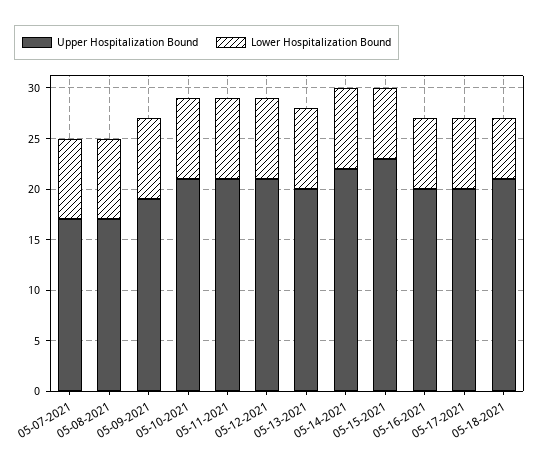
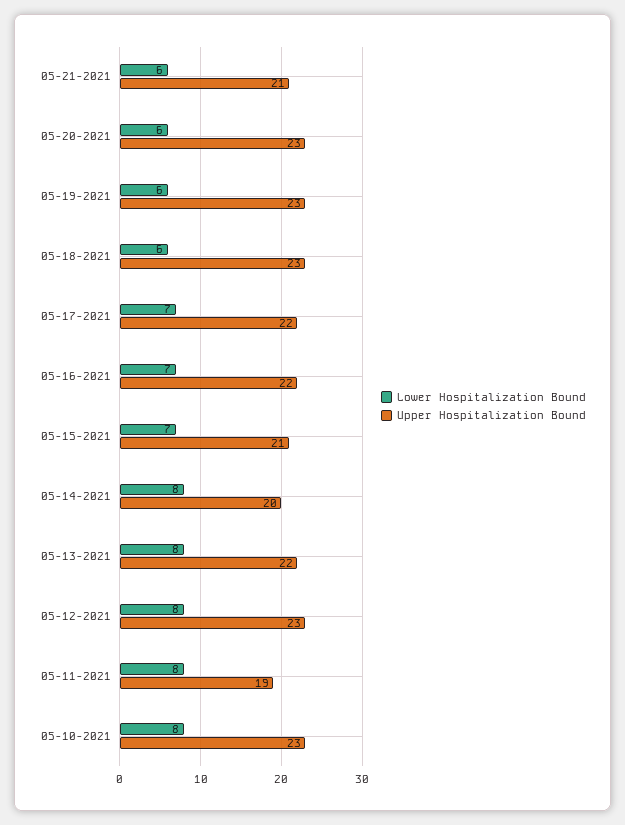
Upper Hospitalization Bound, 05-07-2021: 17 -> none
Lower Hospitalization Bound, 05-07-2021: 8 -> none
Upper Hospitalization Bound, 05-08-2021: 17 -> none
Lower Hospitalization Bound, 05-08-2021: 8 -> none
Upper Hospitalization Bound, 05-09-2021: 19 -> none
Lower Hospitalization Bound, 05-09-2021: 8 -> none
Upper Hospitalization Bound, 05-10-2021: 21 -> 23
Upper Hospitalization Bound, 05-11-2021: 21 -> 19
Upper Hospitalization Bound, 05-12-2021: 21 -> 23
Upper Hospitalization Bound, 05-13-2021: 20 -> 22
Upper Hospitalization Bound, 05-14-2021: 22 -> 20
Upper Hospitalization Bound, 05-15-2021: 23 -> 21
Upper Hospitalization Bound, 05-16-2021: 20 -> 22
Upper Hospitalization Bound, 05-17-2021: 20 -> 22
Upper Hospitalization Bound, 05-18-2021: 21 -> 23
Lower Hospitalization Bound, 05-21-2021: none -> 6
Upper Hospitalization Bound, 05-21-2021: none -> 21
Lower Hospitalization Bound, 05-20-2021: none -> 6
Upper Hospitalization Bound, 05-20-2021: none -> 23
Lower Hospitalization Bound, 05-19-2021: none -> 6
Upper Hospitalization Bound, 05-19-2021: none -> 23

